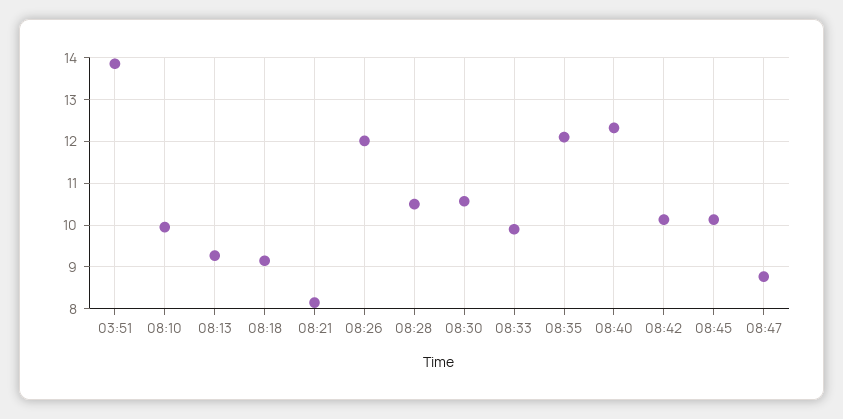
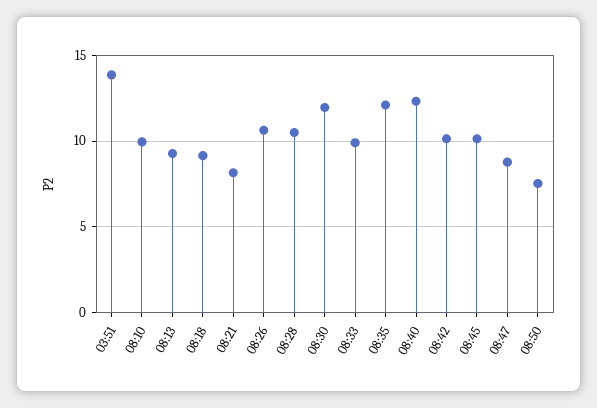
08:26: 12 -> 10.5
08:30: 10.6 -> 12
08:50: none -> 7.5

